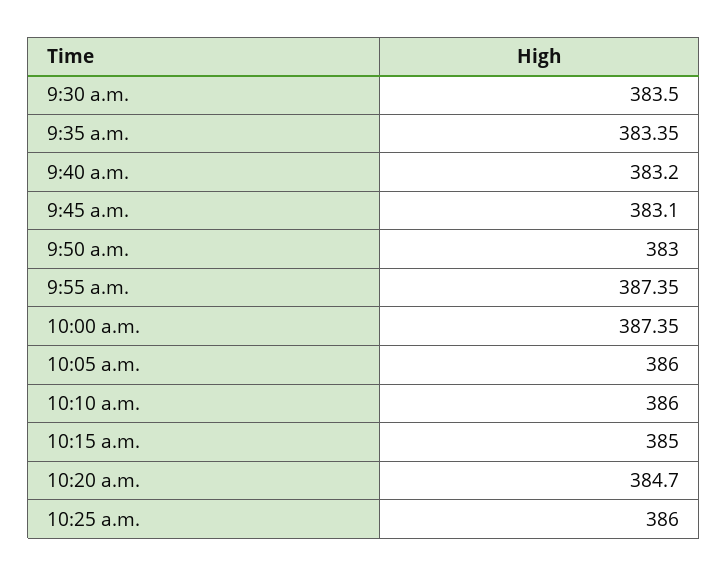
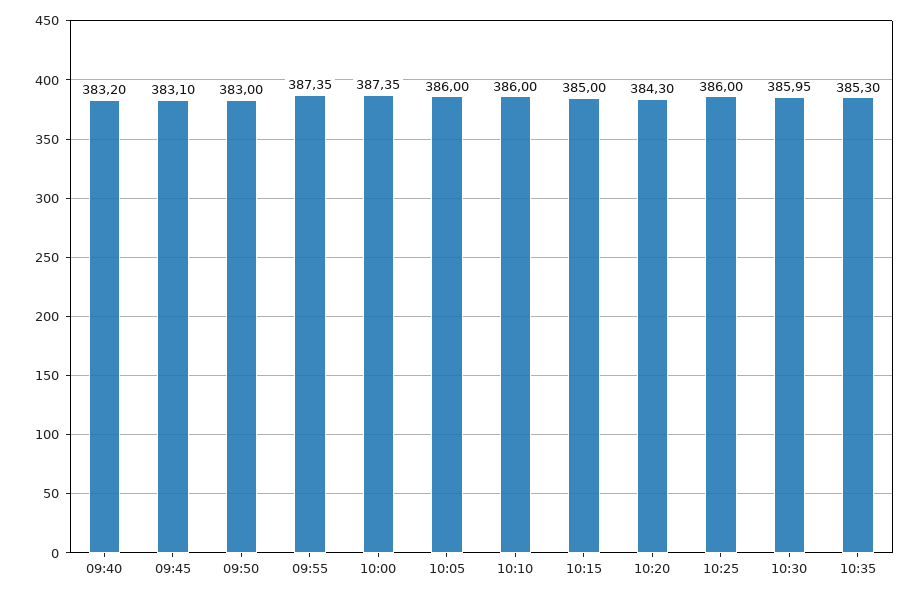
9:30 a.m.: 383.5 -> none
9:35 a.m.: 383.35 -> none
10:20 a.m.: 384.7 -> 384.3
10:30: none -> 385.95
10:35: none -> 385.3

